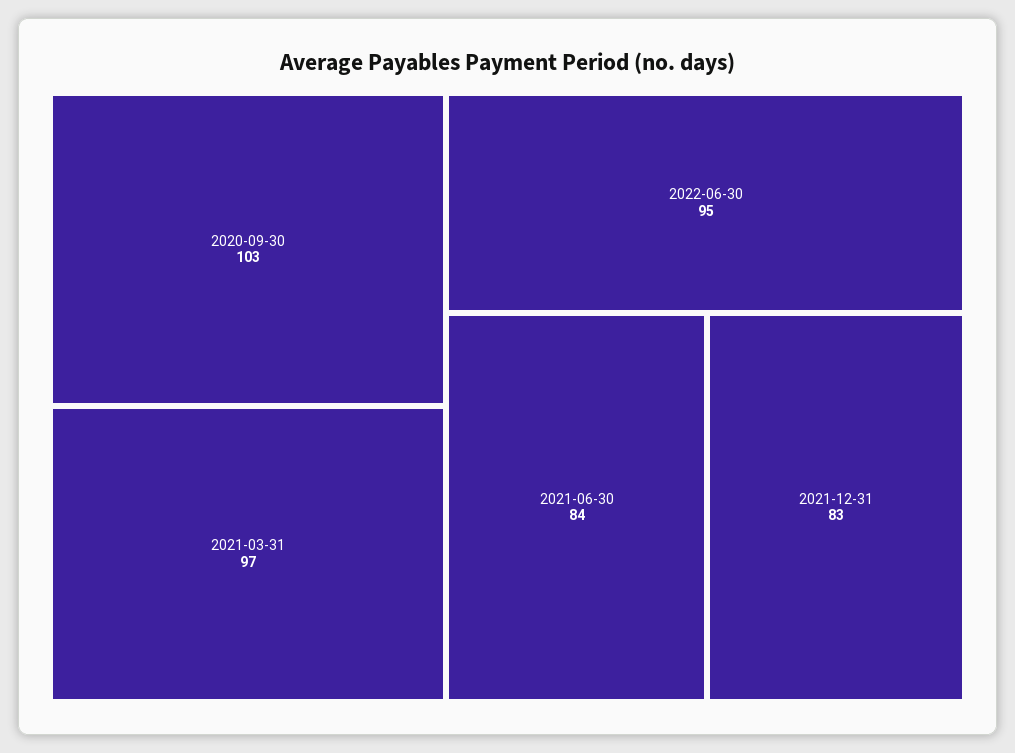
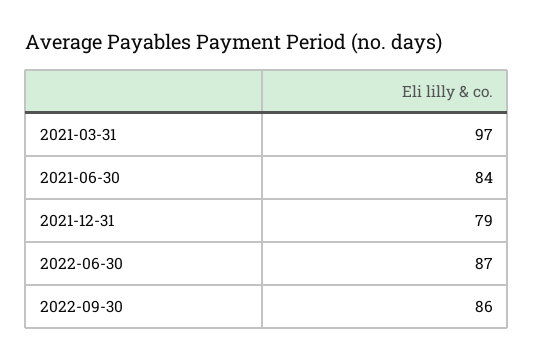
2020-09-30: 103 -> none
2022-06-30: 95 -> 87
2021-12-31: 83 -> 79
2022-09-30: none -> 86

